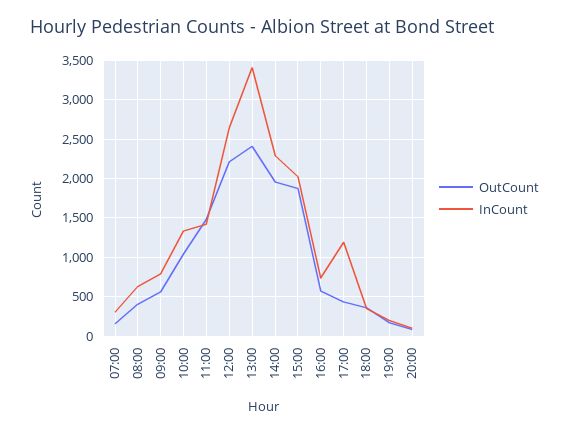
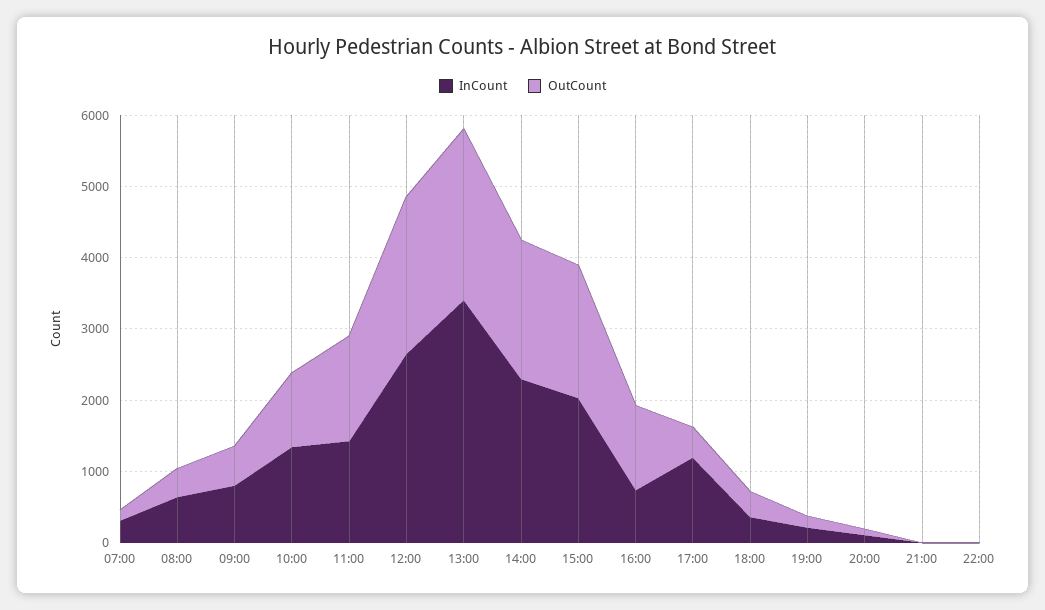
OutCount, 16:00: 600 -> 1200
InCount, 21:00: none -> 0
OutCount, 21:00: none -> 0
InCount, 22:00: none -> 0
OutCount, 22:00: none -> 0

